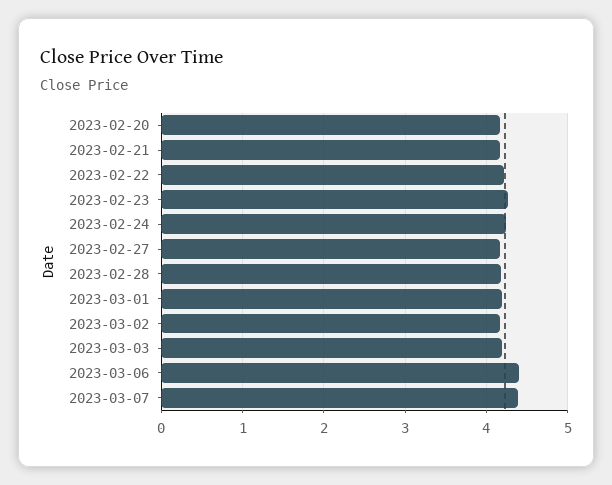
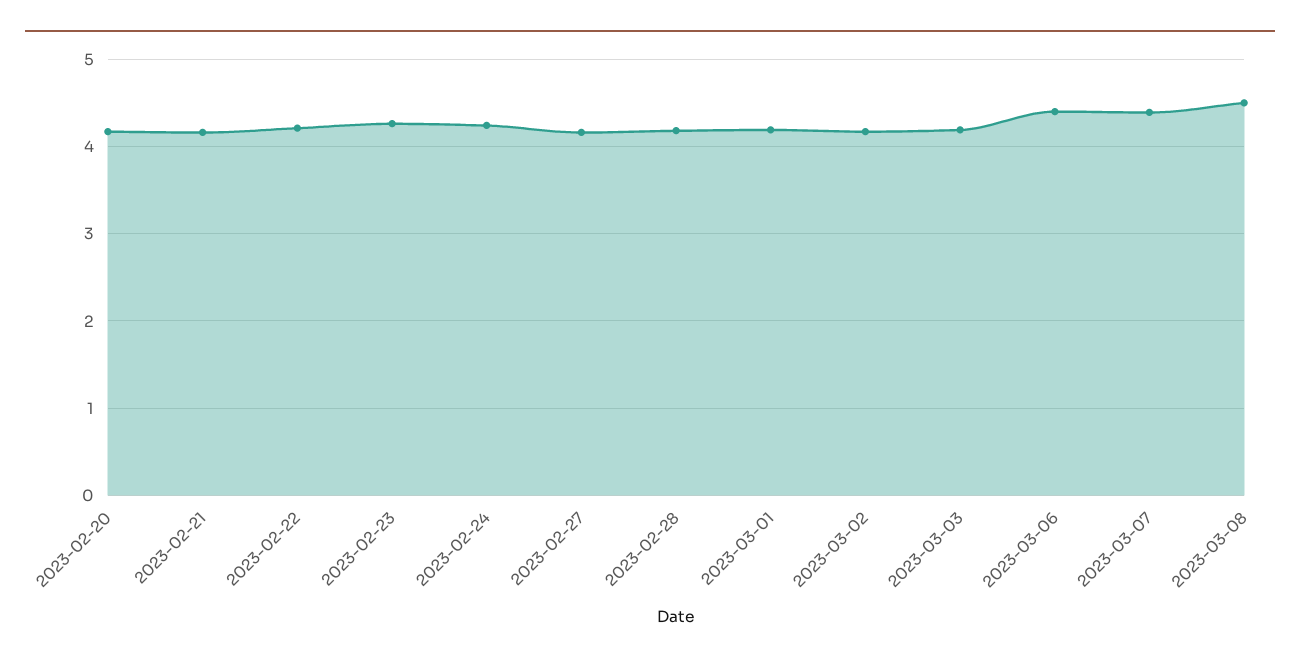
2023-03-08: none -> 4.5

